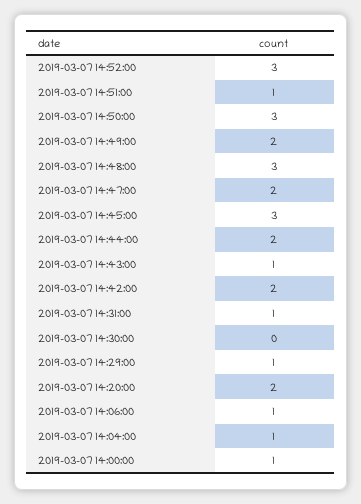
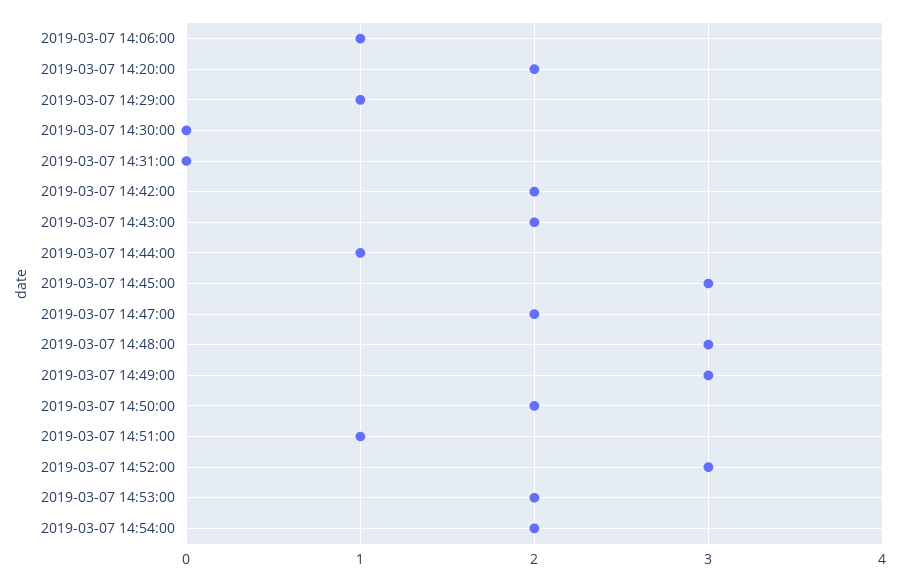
2019-03-07 14:50:00: 3 -> 2
2019-03-07 14:49:00: 2 -> 3
2019-03-07 14:44:00: 2 -> 1
2019-03-07 14:43:00: 1 -> 2
2019-03-07 14:31:00: 1 -> 0
2019-03-07 14:04:00: 1 -> none
2019-03-07 14:00:00: 1 -> none
2019-03-07 14:53:00: none -> 2
2019-03-07 14:54:00: none -> 2

